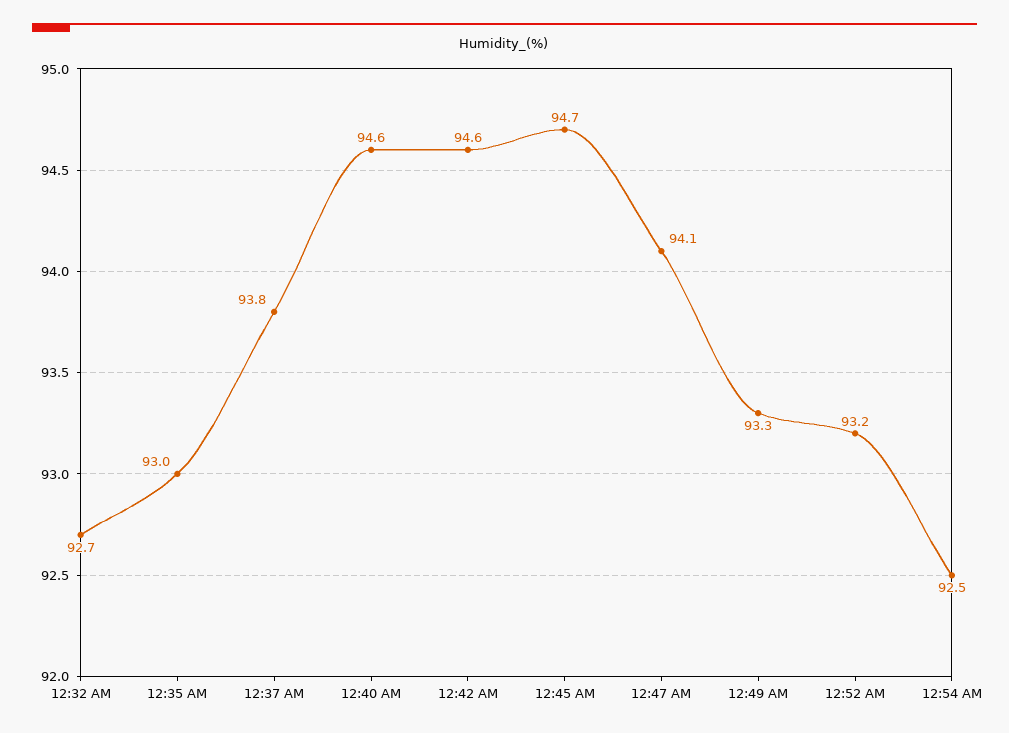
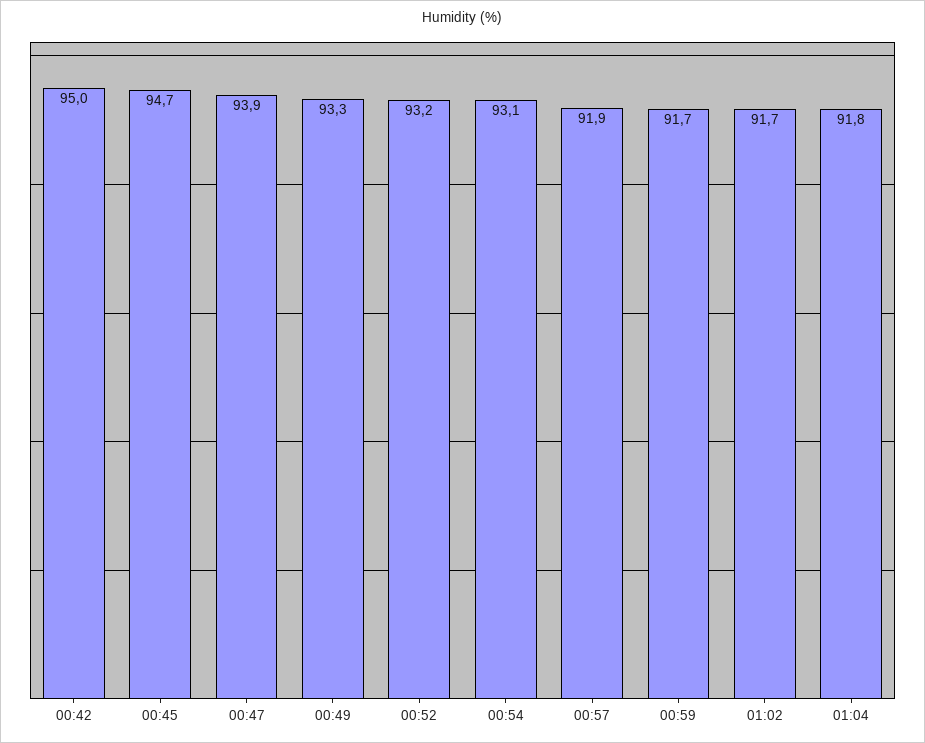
12:32 AM: 92.7 -> none
12:35 AM: 93 -> none
12:37 AM: 93.8 -> none
12:40 AM: 94.6 -> none
12:42 AM: 94.6 -> 95
12:47 AM: 94.1 -> 93.9
12:54 AM: 92.5 -> 93.1
00:57: none -> 91.9
00:59: none -> 91.7
01:02: none -> 91.7
01:04: none -> 91.8

